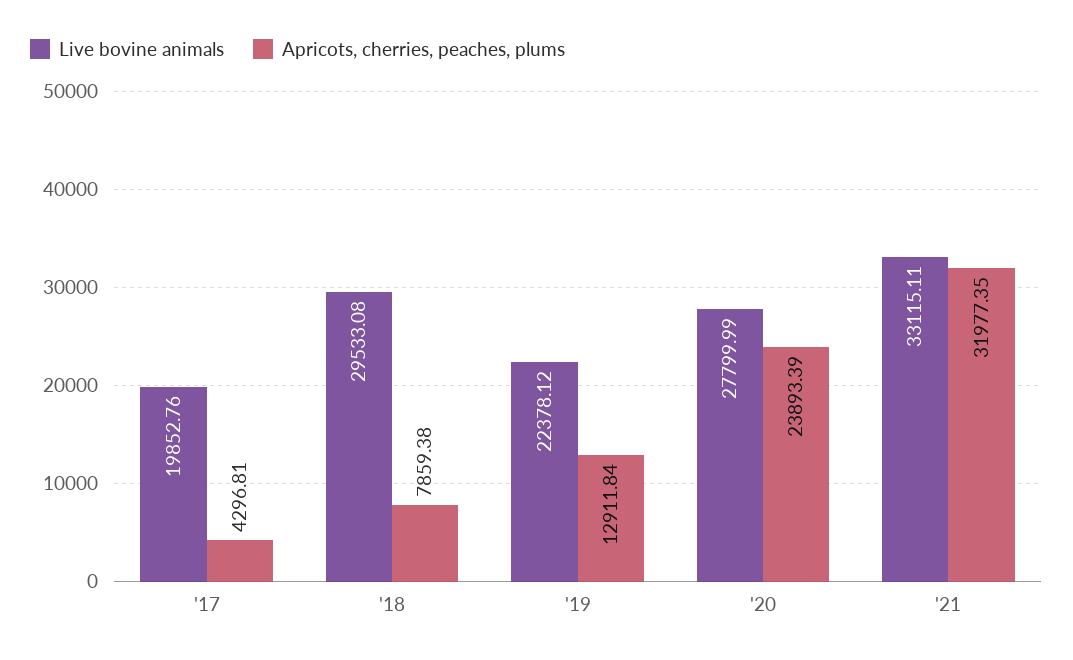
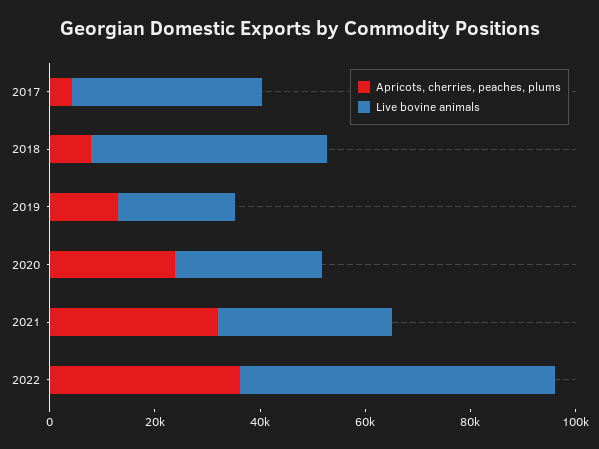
Live bovine animals, '17: 19852.76 -> 35000
Live bovine animals, '18: 29533.08 -> 45000
Apricots, cherries, peaches, plums, 2022: none -> 35000
Live bovine animals, 2022: none -> 60000

